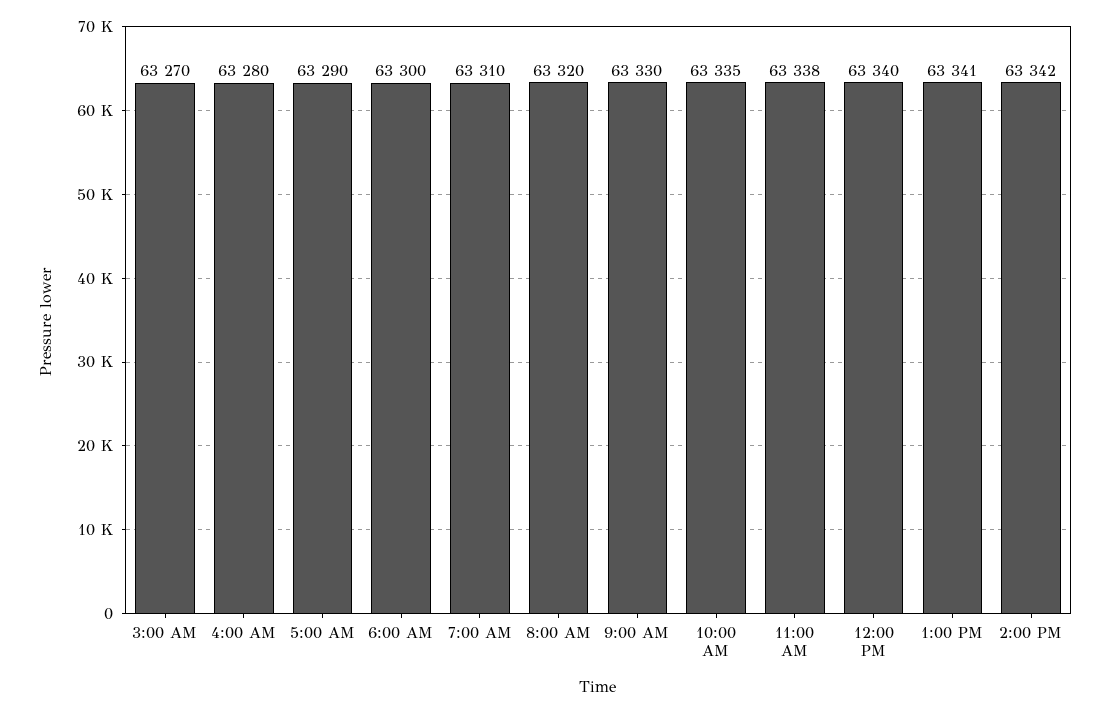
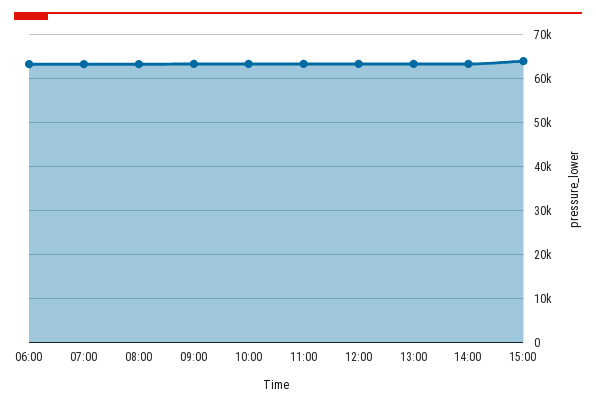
3:00 AM: 63270 -> none
4:00 AM: 63280 -> none
5:00 AM: 63290 -> none
15:00: none -> 64000

